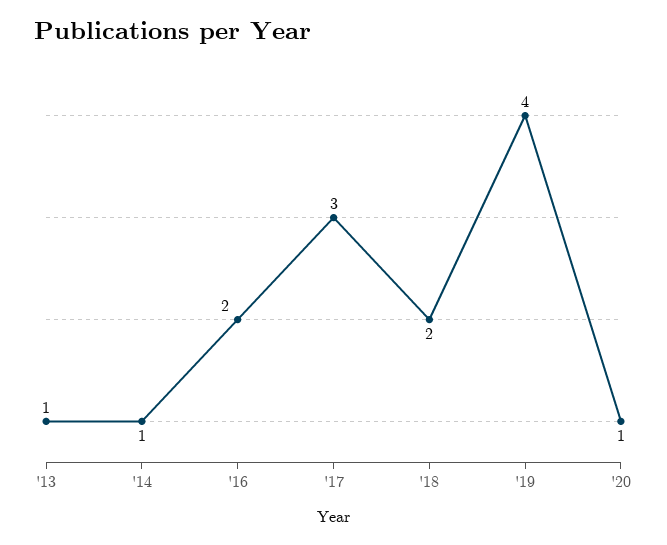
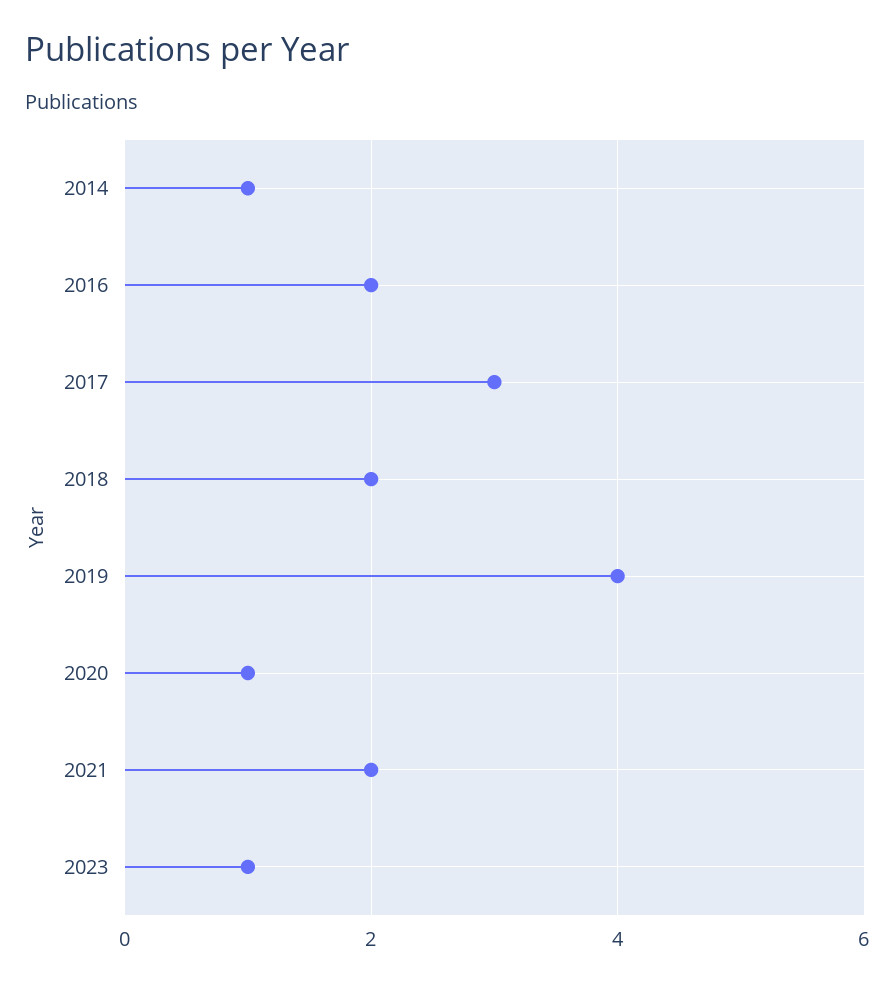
'13: 1 -> none
2021: none -> 2
2023: none -> 1

